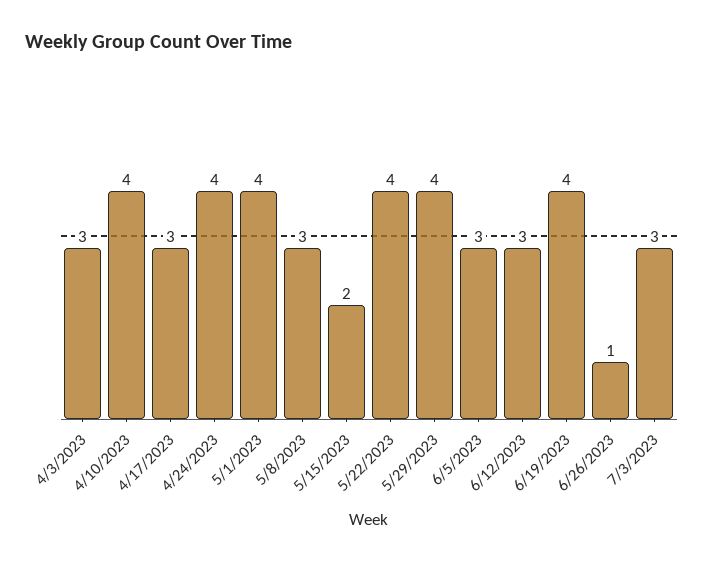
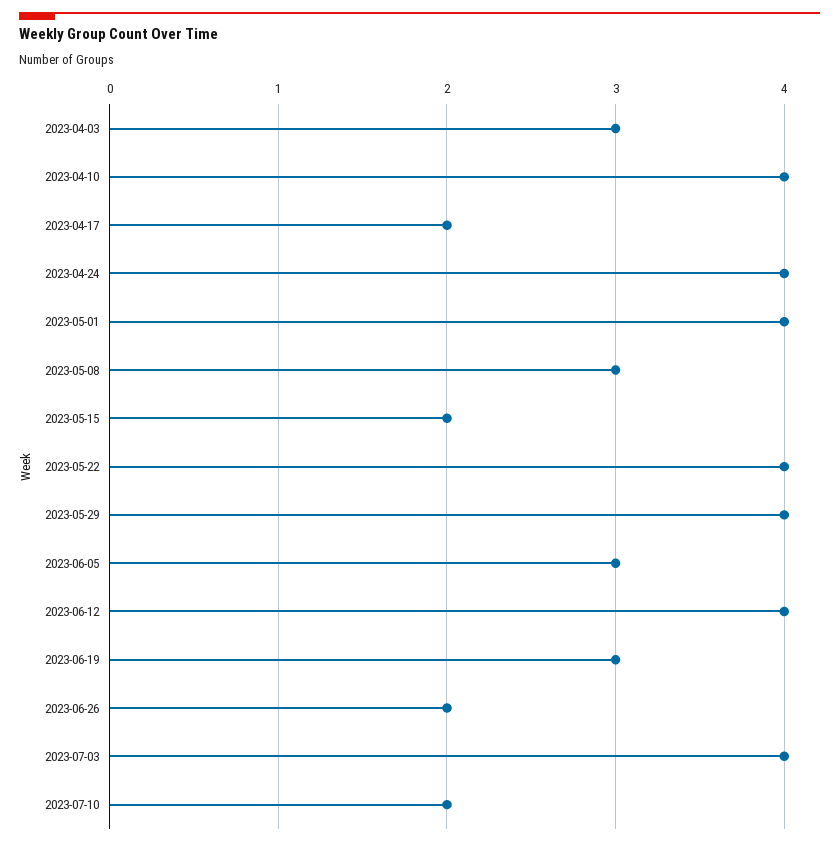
4/17/2023: 3 -> 2
6/12/2023: 3 -> 4
6/19/2023: 4 -> 3
6/26/2023: 1 -> 2
7/3/2023: 3 -> 4
2023-07-10: none -> 2

